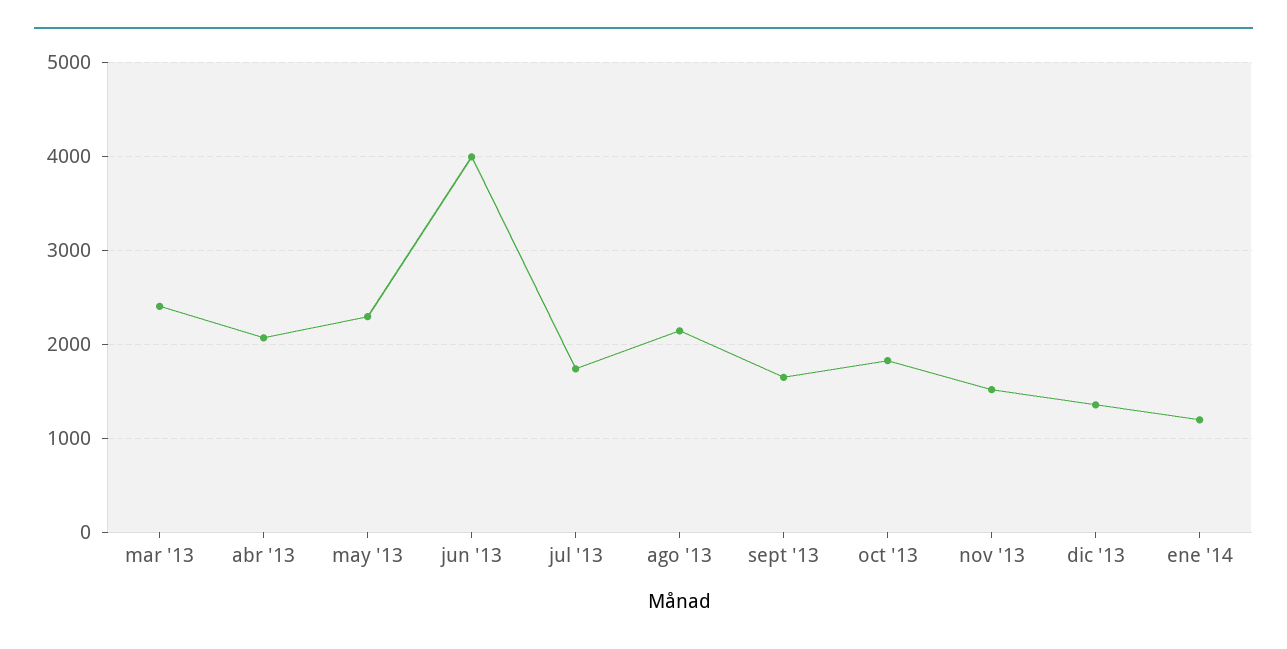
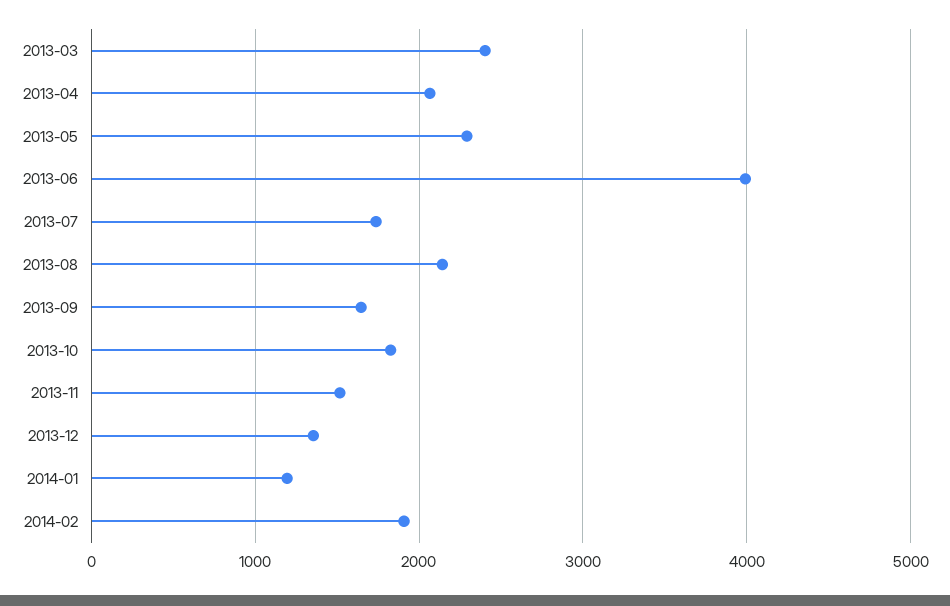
2014-02: none -> 1900

